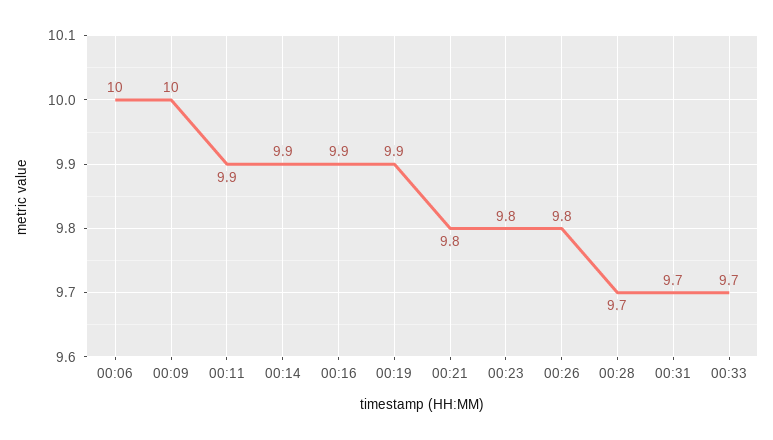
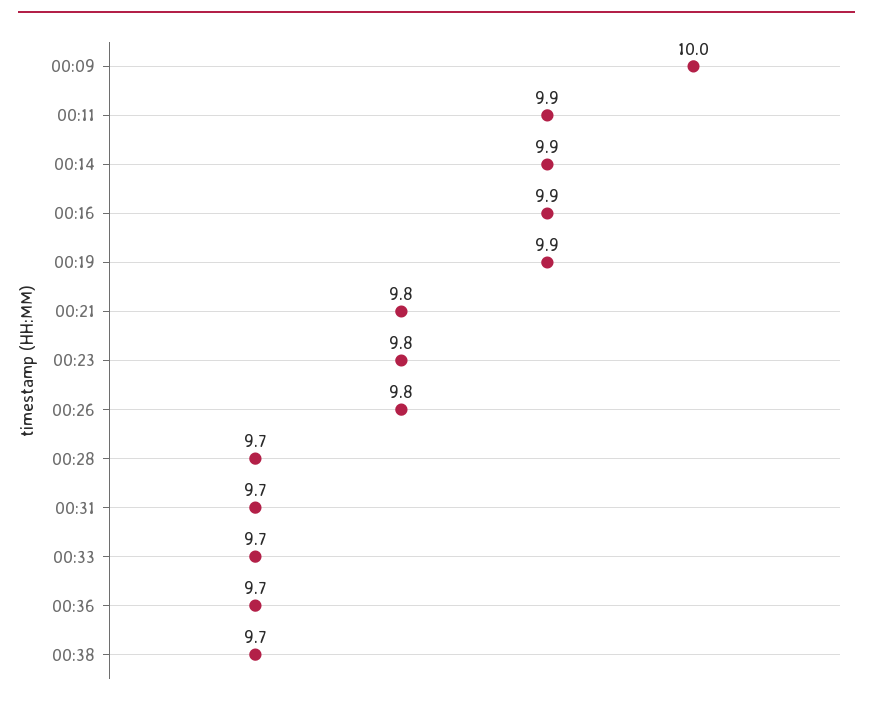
00:06: 10 -> none
00:36: none -> 9.7
00:38: none -> 9.7

